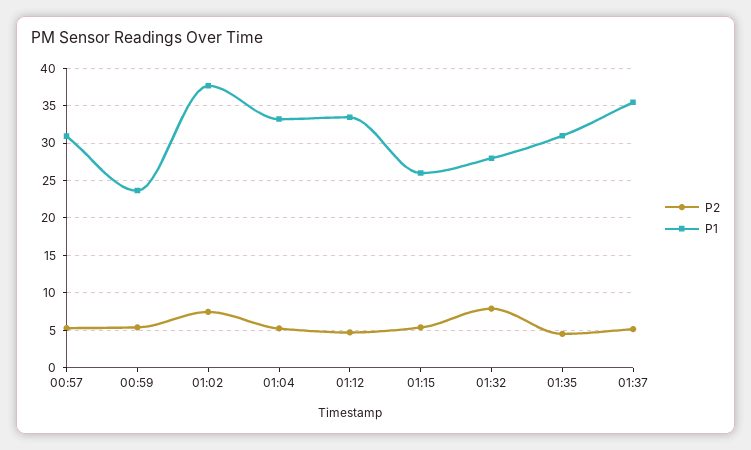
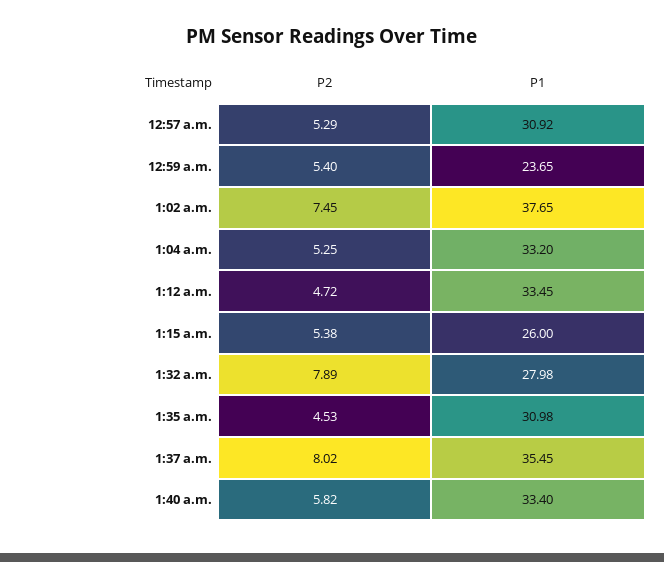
P2, 01:37: 5 -> 8.02
P2, 1:40 a.m.: none -> 5.82
P1, 1:40 a.m.: none -> 33.4

